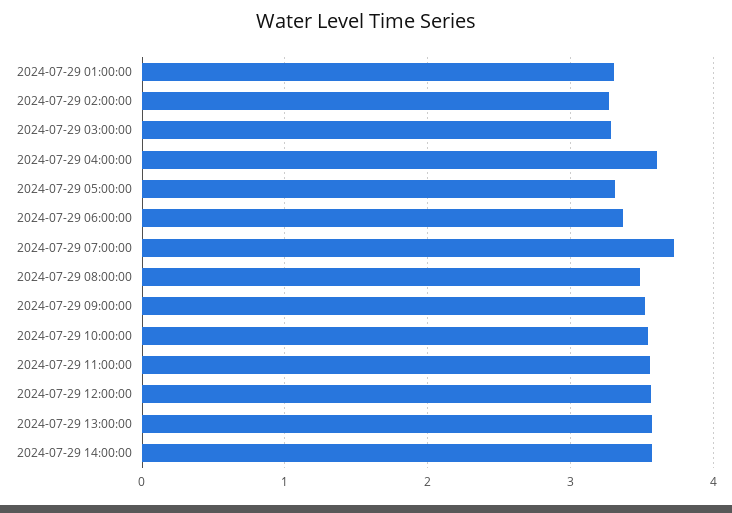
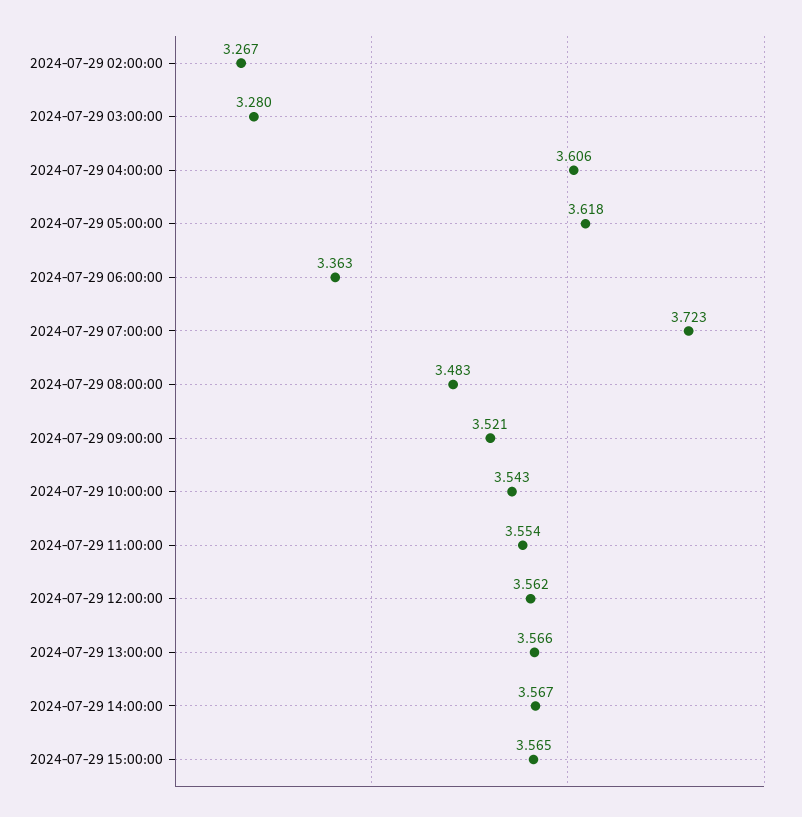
2024-07-29 01:00:00: 3.3 -> none
2024-07-29 05:00:00: 3.3 -> 3.618
2024-07-29 15:00:00: none -> 3.565

